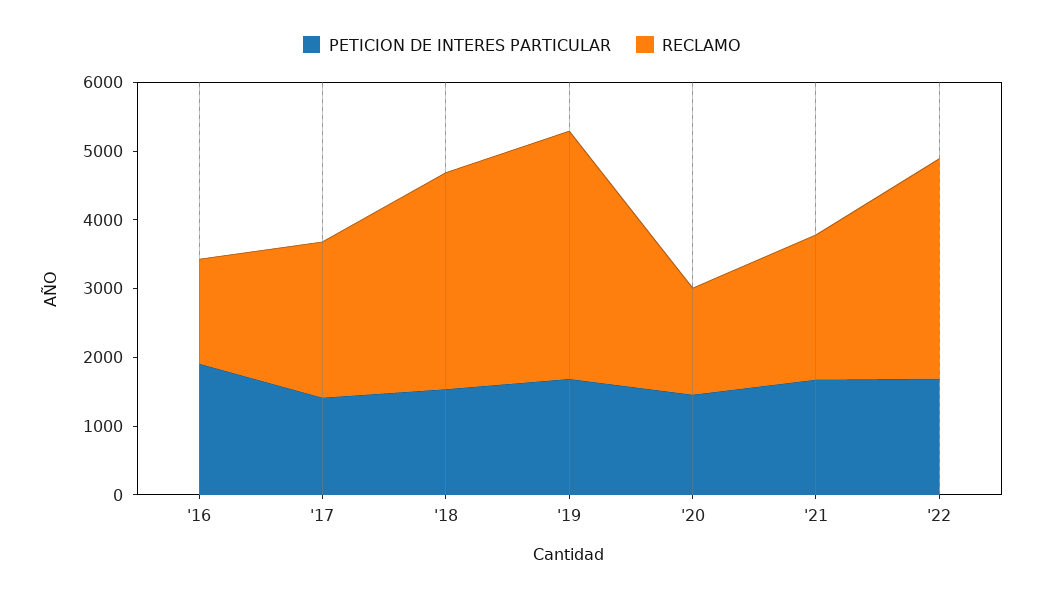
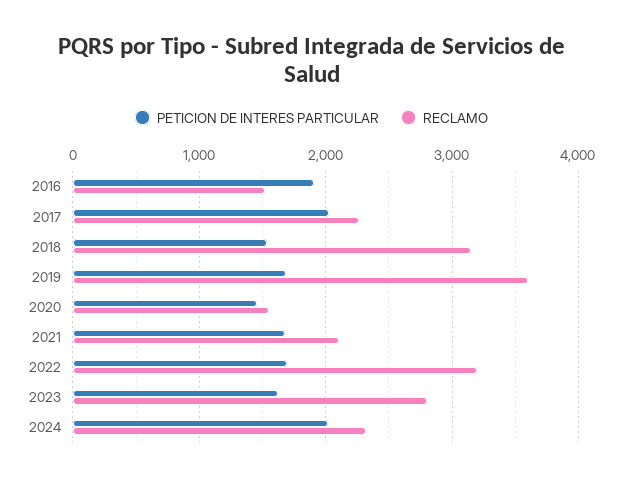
PETICION DE INTERES PARTICULAR, '17: 1400 -> 2000
PETICION DE INTERES PARTICULAR, 2023: none -> 1600
RECLAMO, 2023: none -> 2800
PETICION DE INTERES PARTICULAR, 2024: none -> 2000
RECLAMO, 2024: none -> 2300

